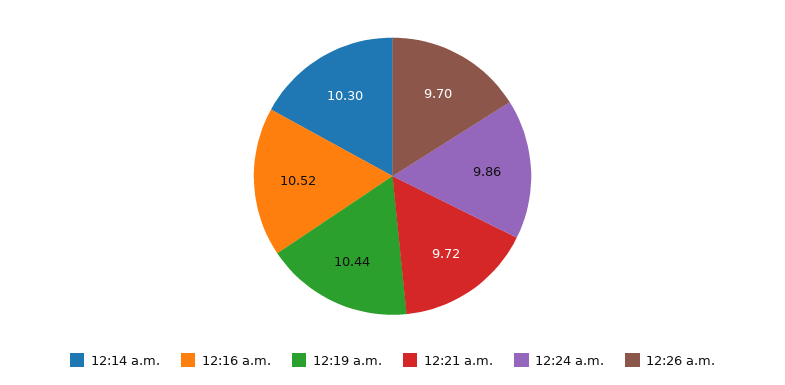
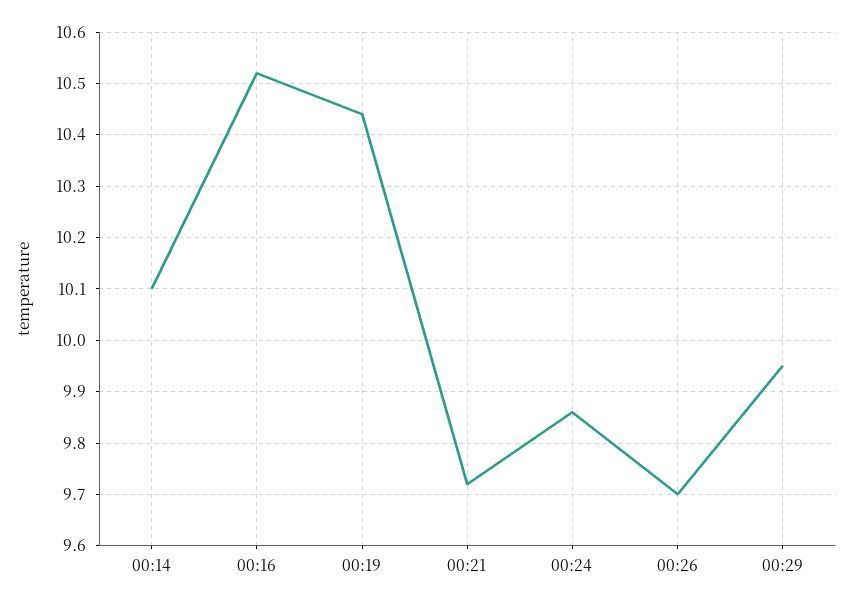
12:14 a.m.: 10.3 -> 10.1
00:29: none -> 9.95

